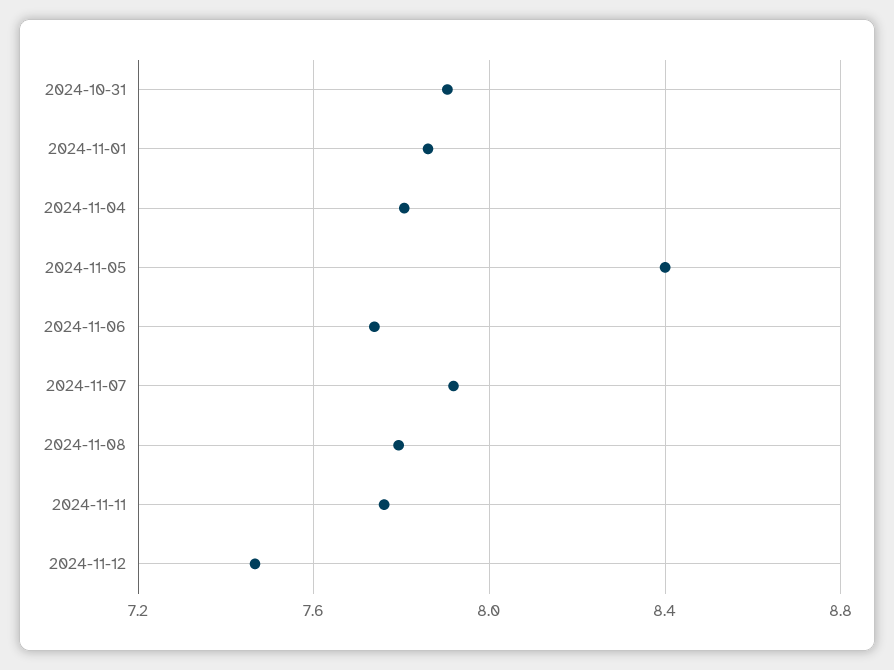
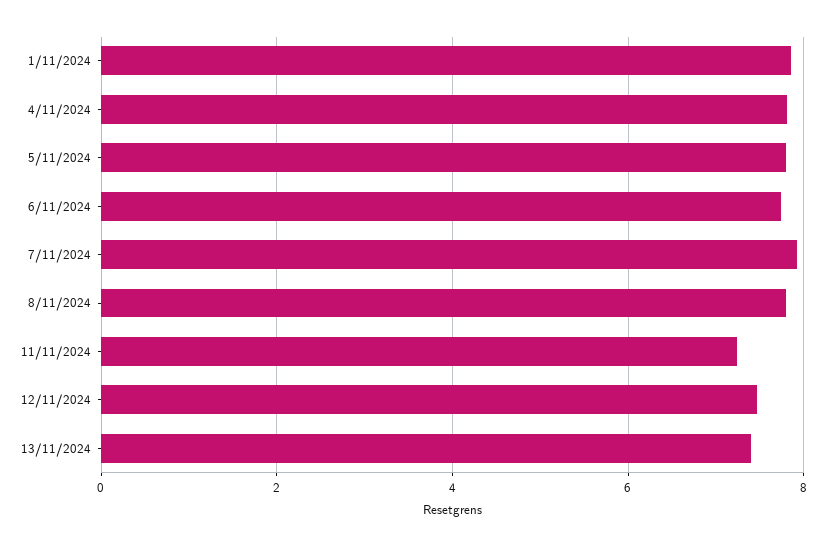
2024-10-31: 7.9 -> none
2024-11-05: 8.4 -> 7.8
2024-11-11: 7.75 -> 7.2
13/11/2024: none -> 7.4

